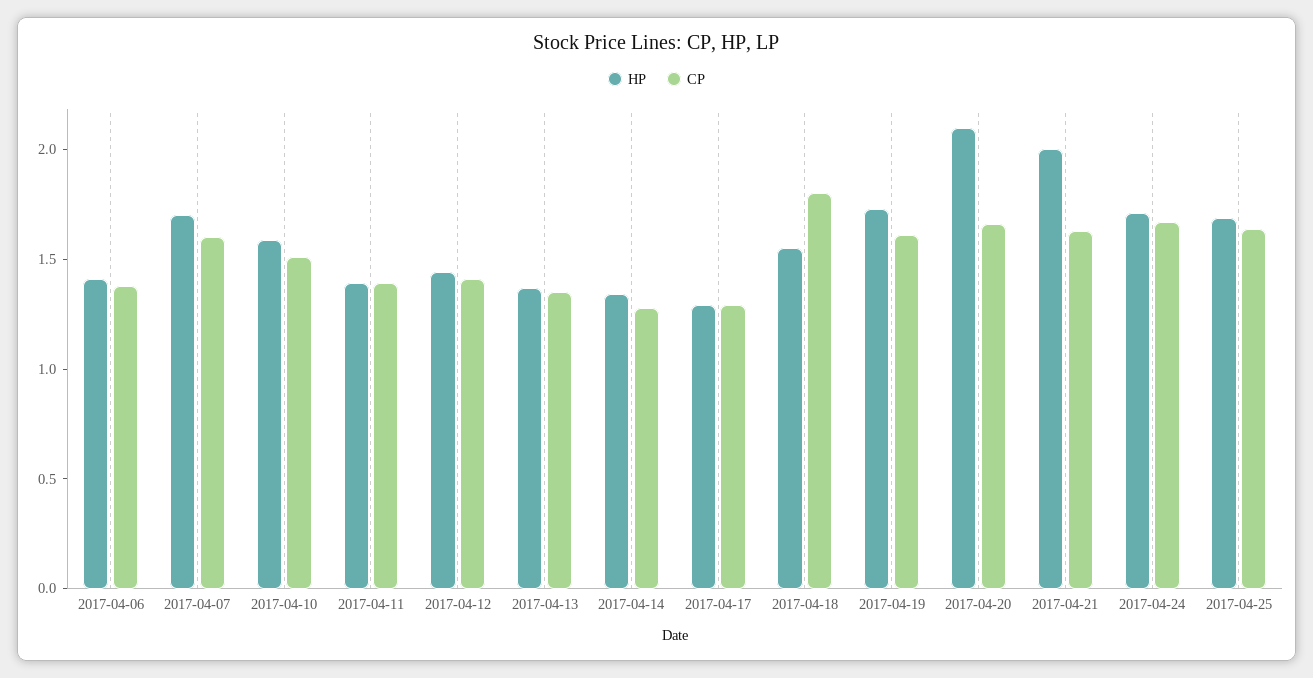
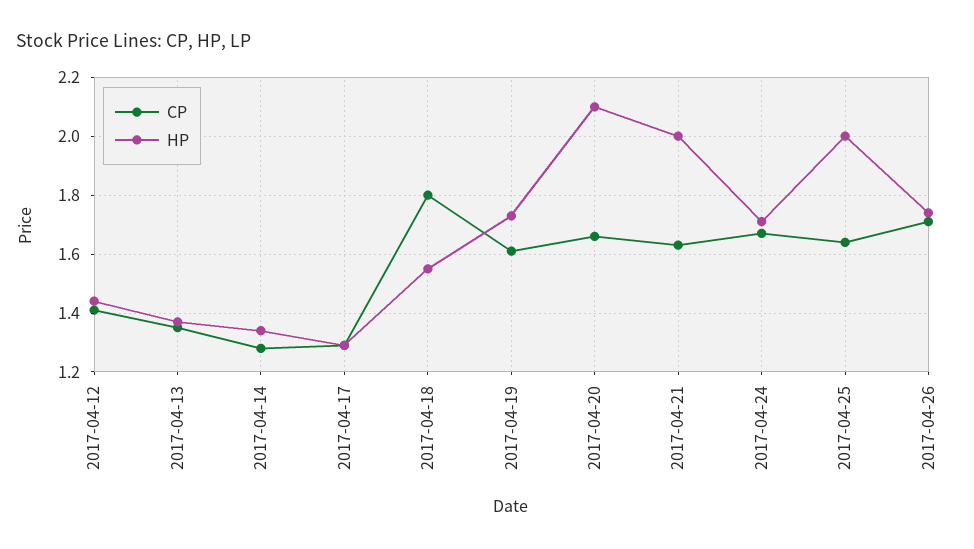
HP, 2017-04-06: 1.4 -> none
CP, 2017-04-06: 1.4 -> none
HP, 2017-04-07: 1.7 -> none
CP, 2017-04-07: 1.6 -> none
HP, 2017-04-10: 1.6 -> none
CP, 2017-04-10: 1.5 -> none
HP, 2017-04-11: 1.4 -> none
CP, 2017-04-11: 1.4 -> none
HP, 2017-04-25: 1.7 -> 2
CP, 2017-04-26: none -> 1.7
HP, 2017-04-26: none -> 1.75

